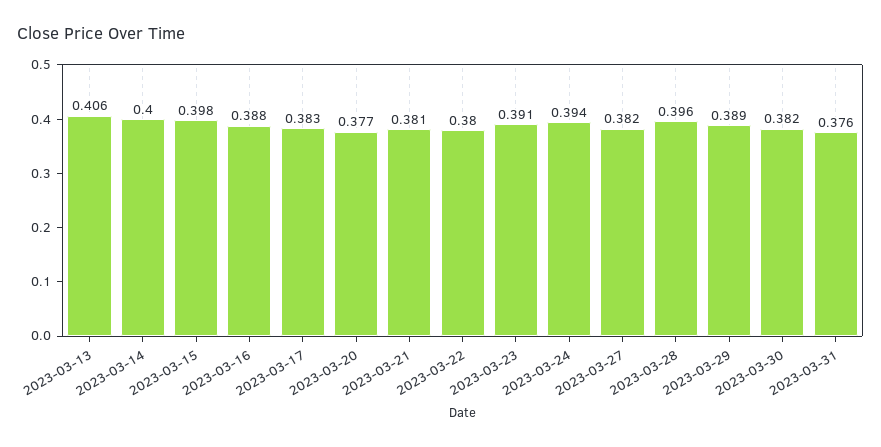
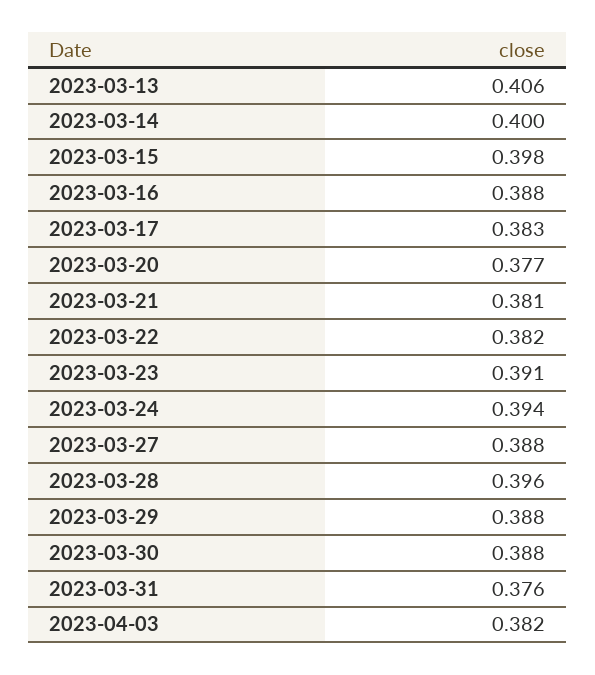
2023-03-22: 0.38 -> 0.382
2023-03-27: 0.382 -> 0.388
2023-03-29: 0.389 -> 0.388
2023-03-30: 0.382 -> 0.388
2023-04-03: none -> 0.382

